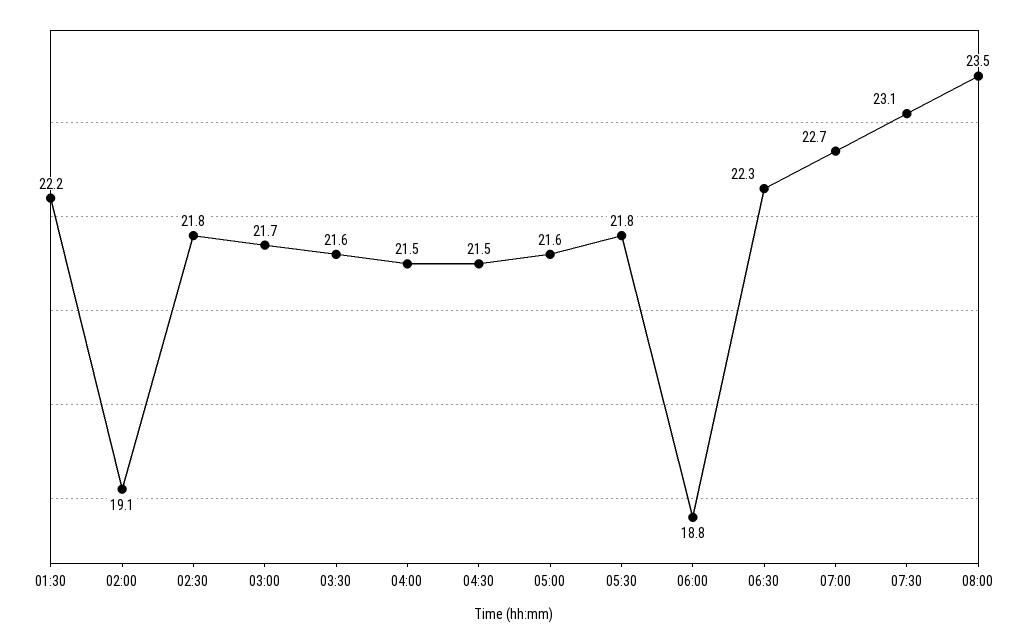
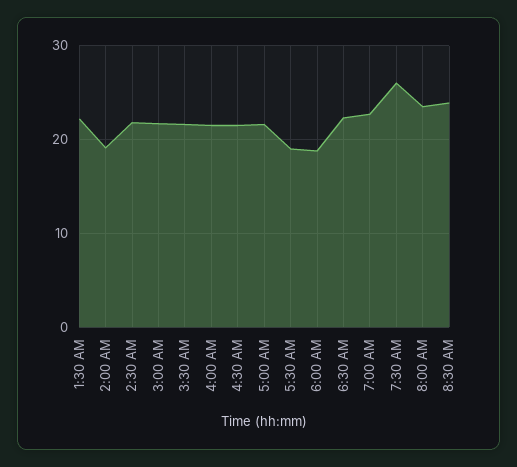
05:30: 21.8 -> 19
07:30: 23.1 -> 26
8:30 AM: none -> 24

